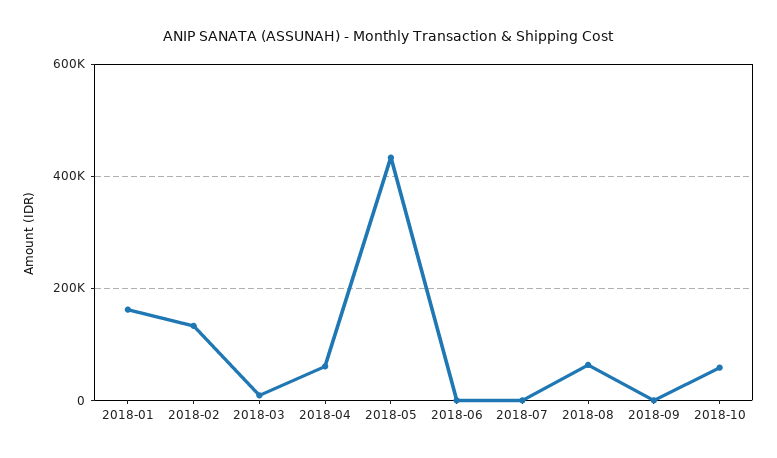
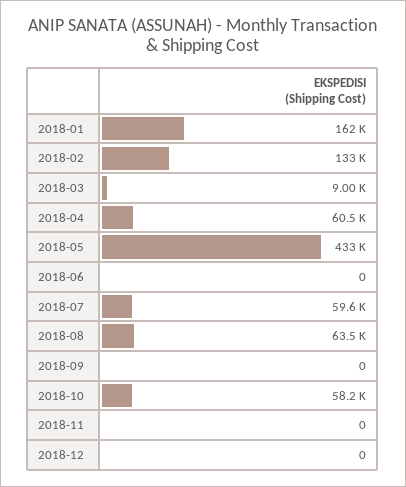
2018-07: 0 -> 59600
2018-11: none -> 0
2018-12: none -> 0

